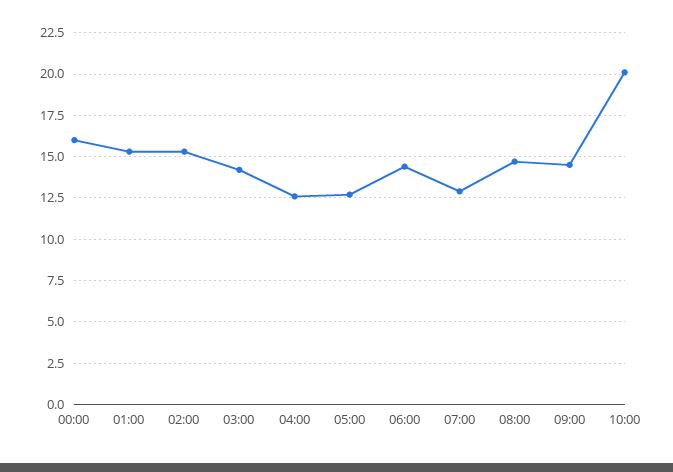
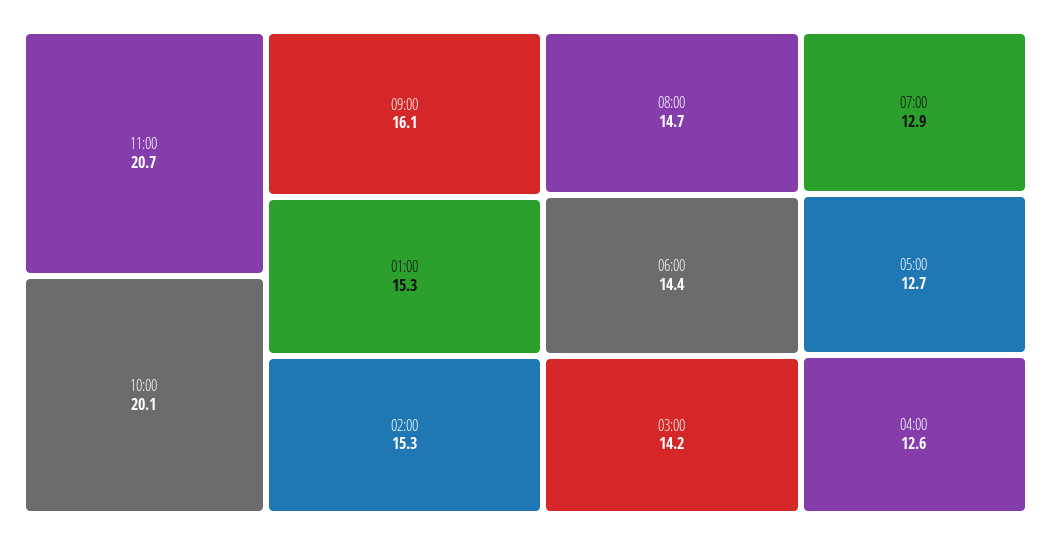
00:00: 16 -> none
09:00: 14.5 -> 16.1
11:00: none -> 20.7

